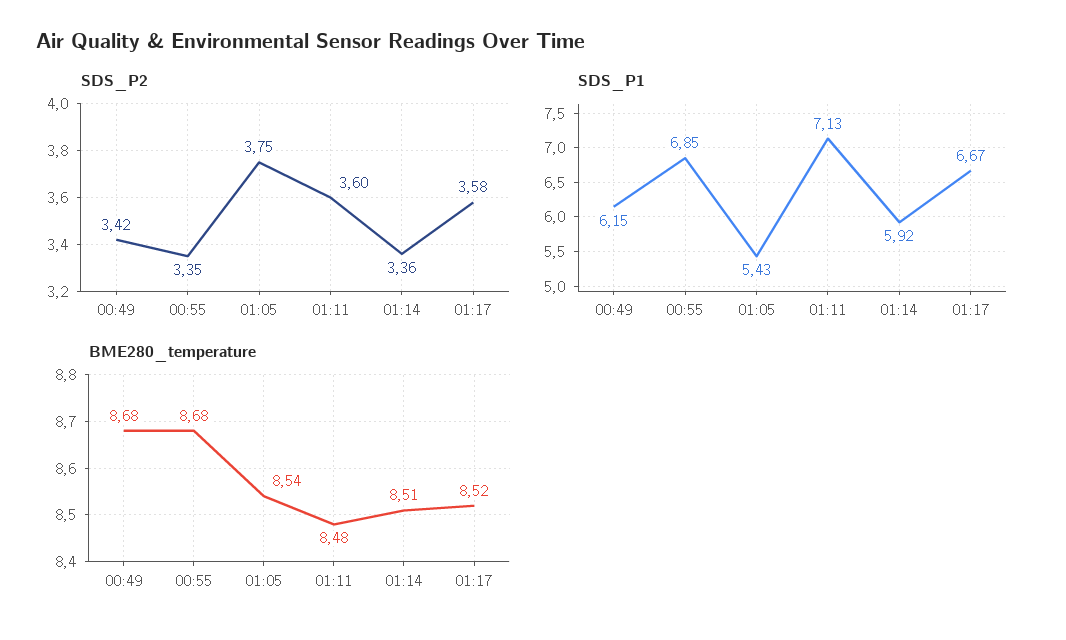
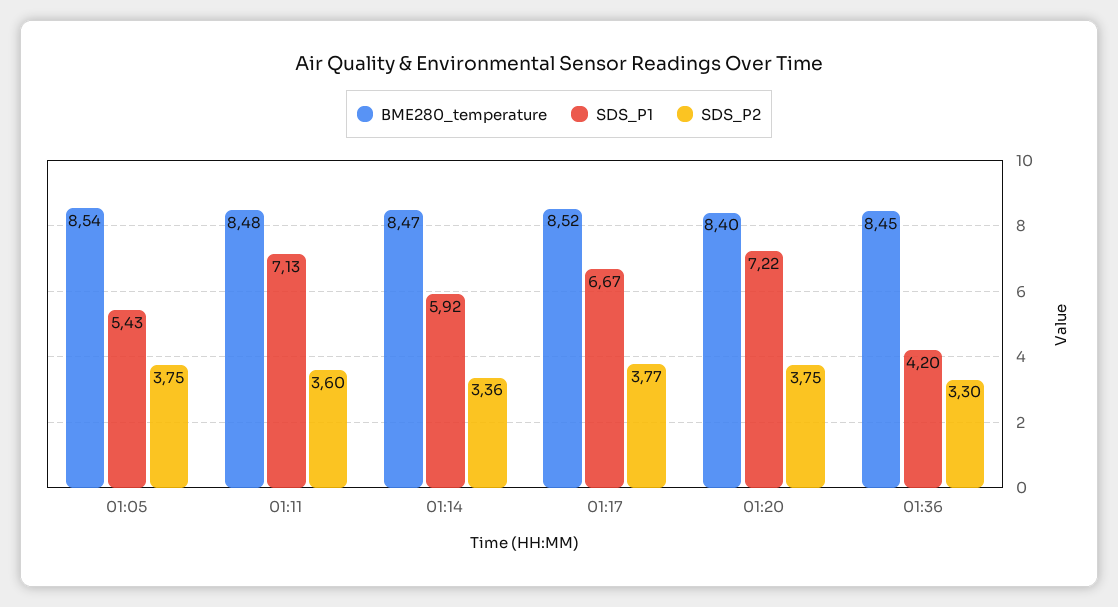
SDS_P2, 00:49: 3.42 -> none
SDS_P2, 00:55: 3.35 -> none
SDS_P2, 01:17: 3.58 -> 3.77
SDS_P1, 00:49: 6.15 -> none
SDS_P1, 00:55: 6.85 -> none
BME280_temperature, 00:49: 8.68 -> none
BME280_temperature, 00:55: 8.68 -> none
BME280_temperature, 01:14: 8.51 -> 8.47
BME280_temperature, 01:20: none -> 8.4
SDS_P1, 01:20: none -> 7.22
SDS_P2, 01:20: none -> 3.75
BME280_temperature, 01:36: none -> 8.45
SDS_P1, 01:36: none -> 4.2
SDS_P2, 01:36: none -> 3.3

